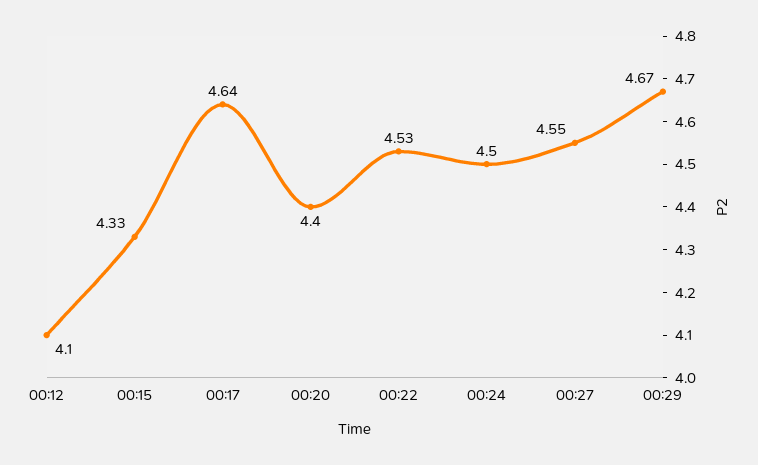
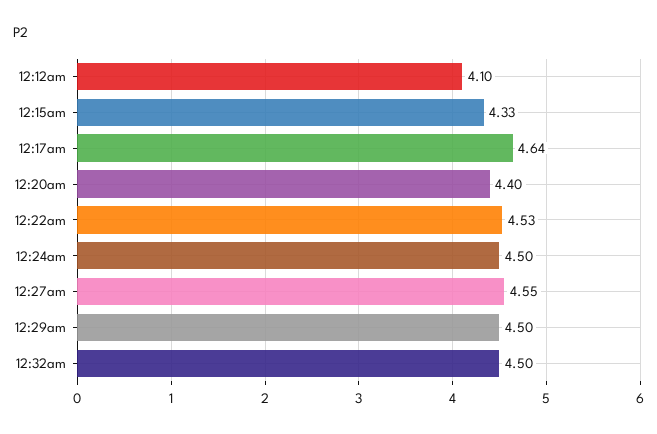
00:29: 4.67 -> 4.5
12:32am: none -> 4.5

